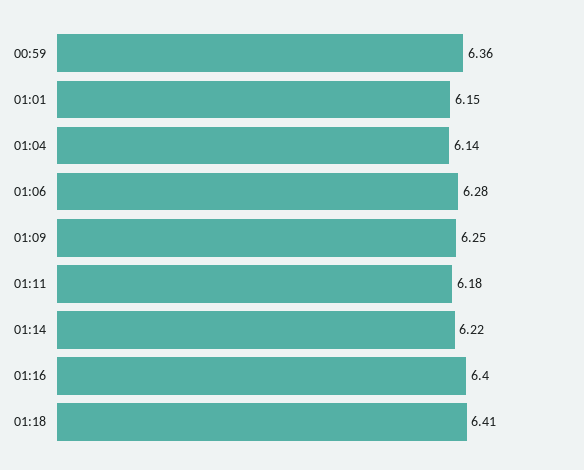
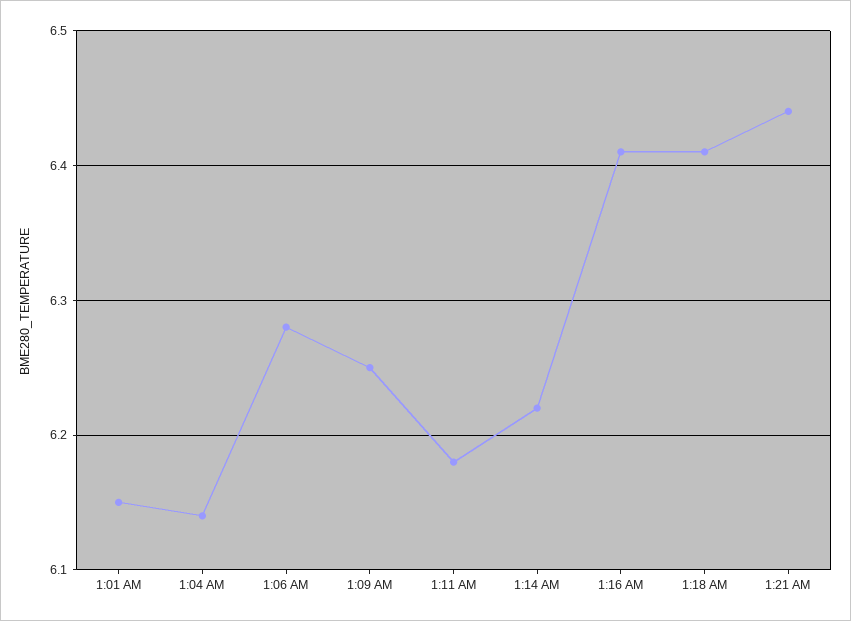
00:59: 6.36 -> none
01:16: 6.4 -> 6.41
1:21 AM: none -> 6.44

